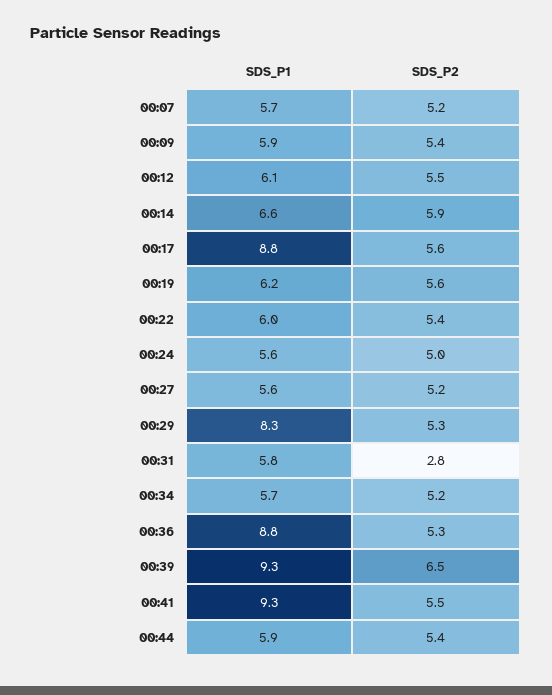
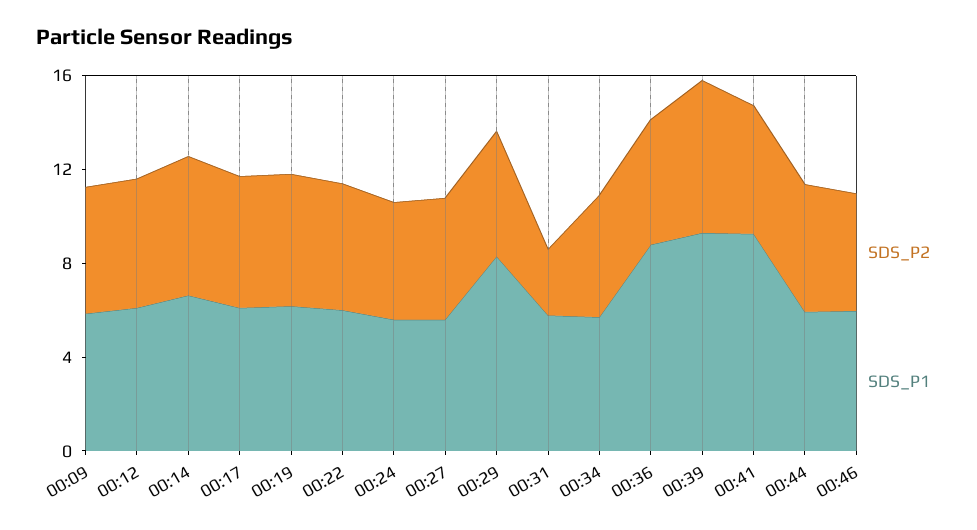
SDS_P1, 00:07: 5.7 -> none
SDS_P2, 00:07: 5.2 -> none
SDS_P1, 00:17: 8.8 -> 6
SDS_P2, 00:46: none -> 5
SDS_P1, 00:46: none -> 6

